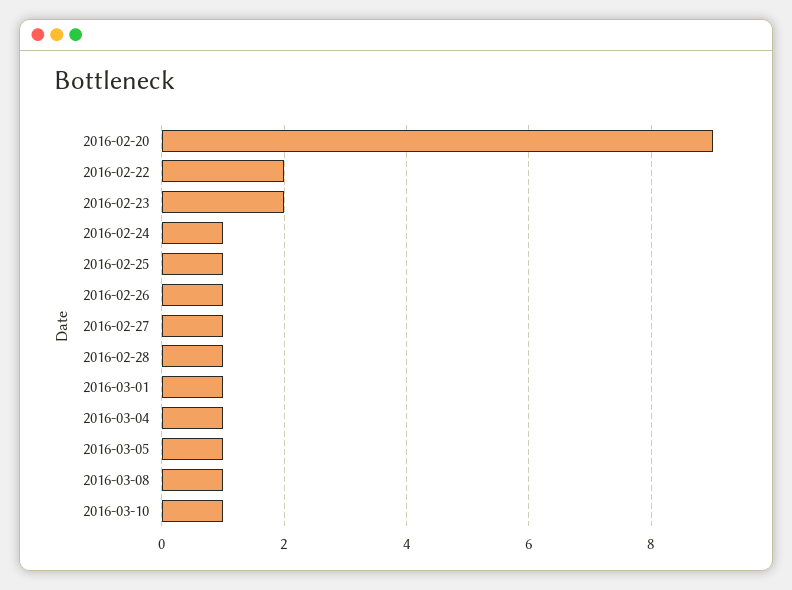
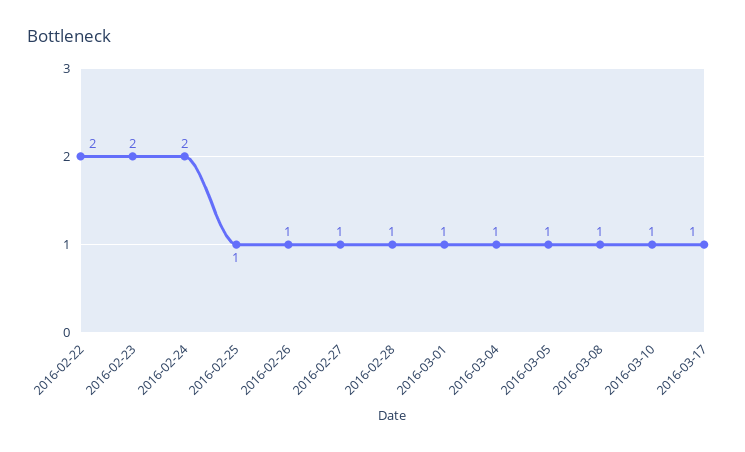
2016-02-20: 9 -> none
2016-02-24: 1 -> 2
2016-03-17: none -> 1

